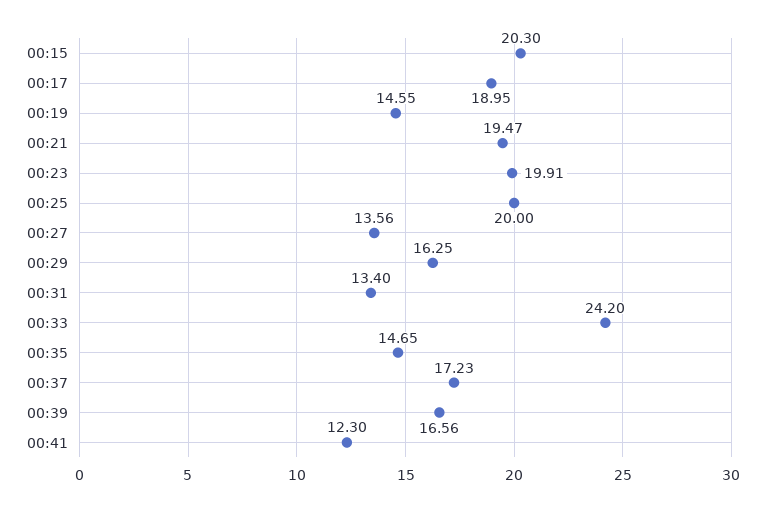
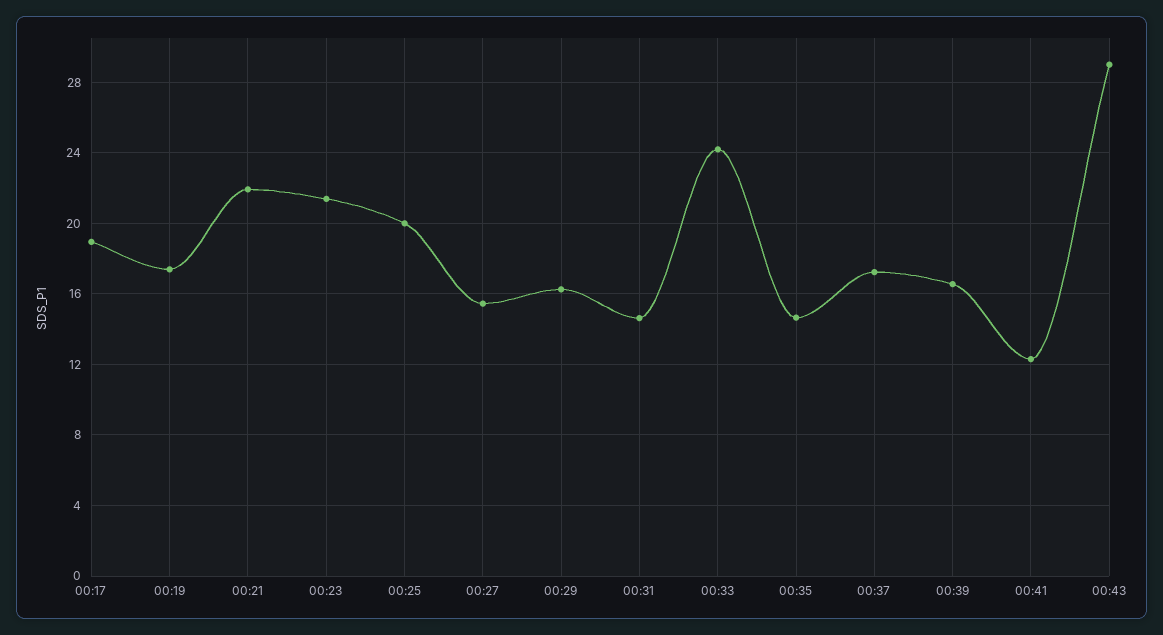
00:15: 20.3 -> none
00:19: 14.55 -> 17.5
00:21: 19.47 -> 22
00:23: 19.91 -> 21.5
00:27: 13.56 -> 15.5
00:31: 13.4 -> 14.5
00:43: none -> 29

